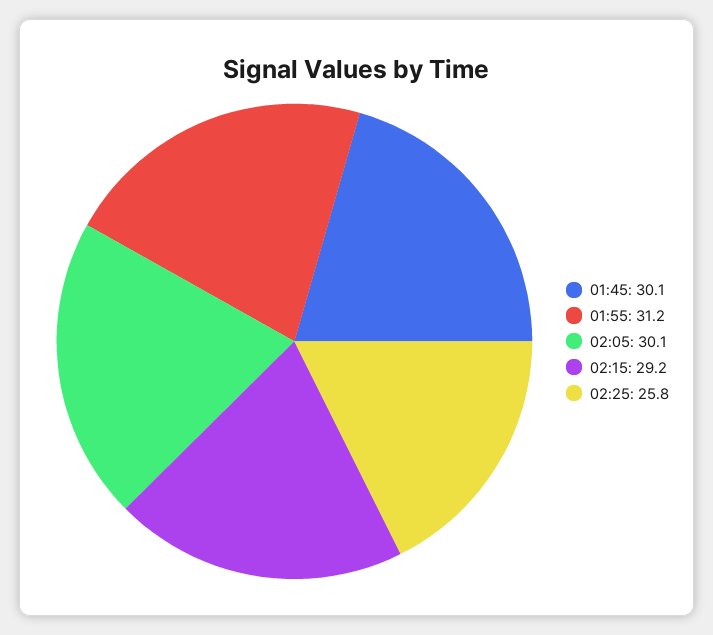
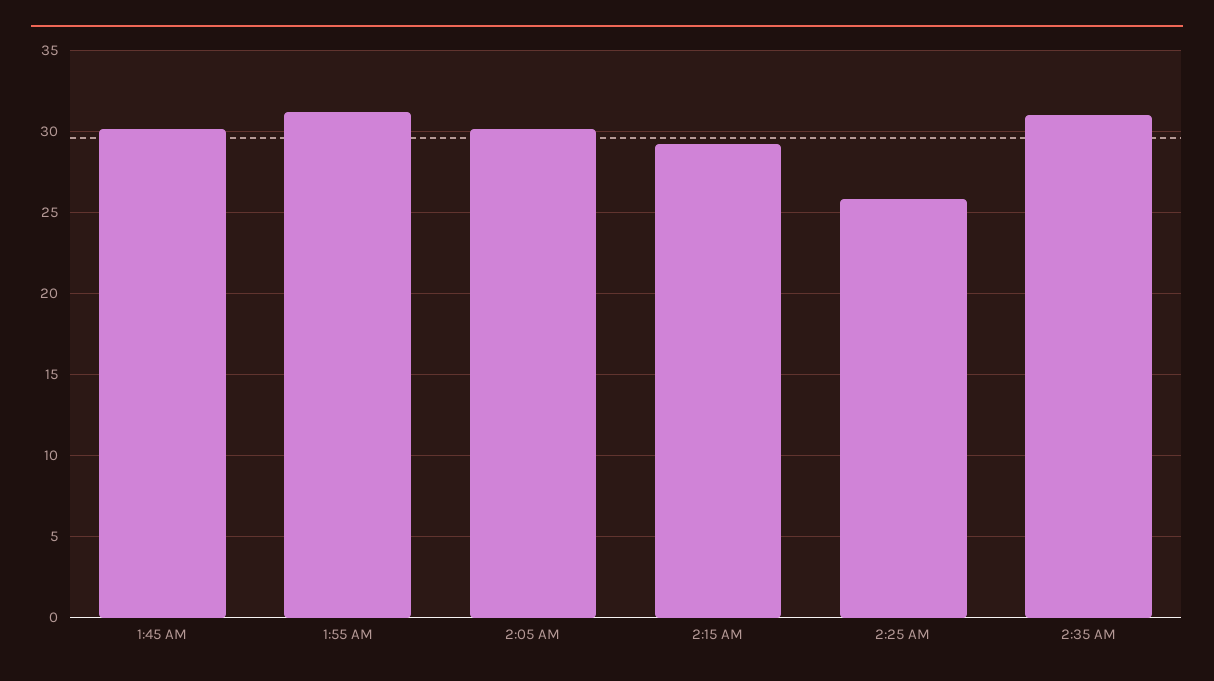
2:35 AM: none -> 31

